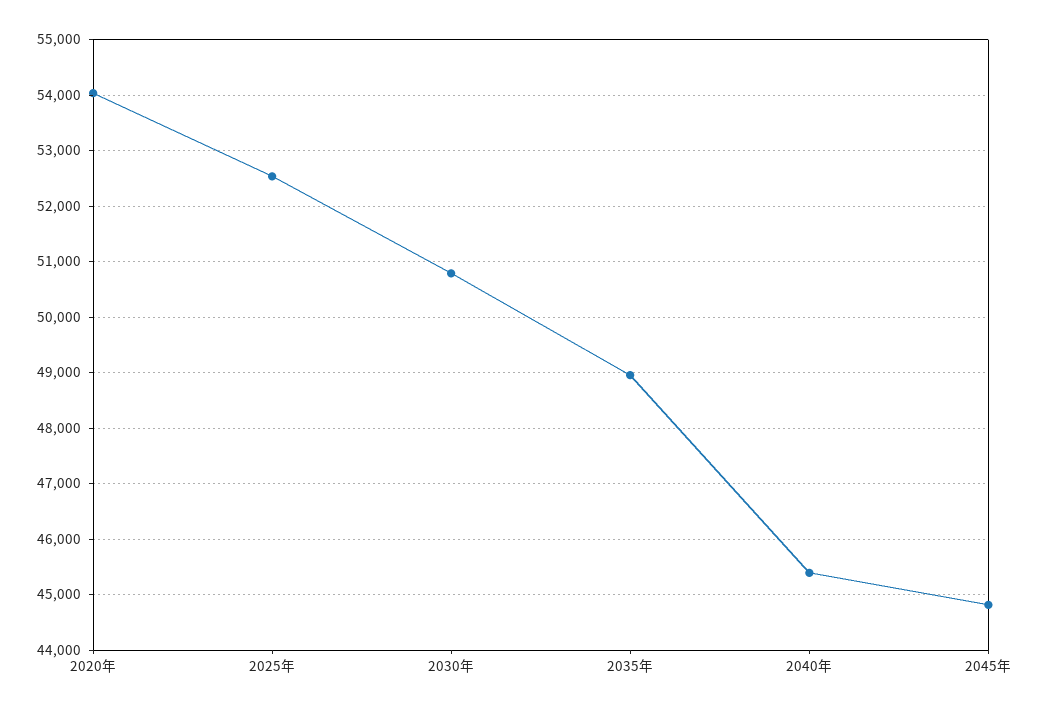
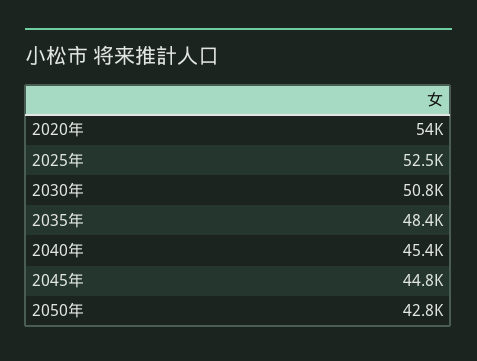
2035年: 49000 -> 48400
2050年: none -> 42800

